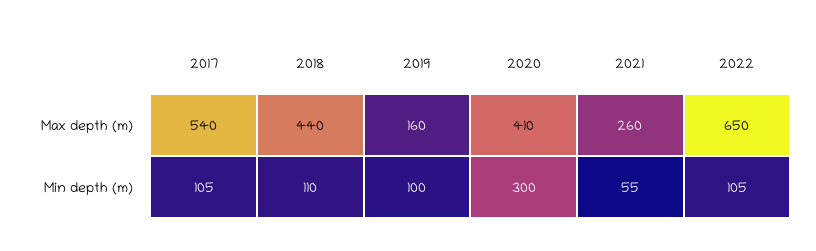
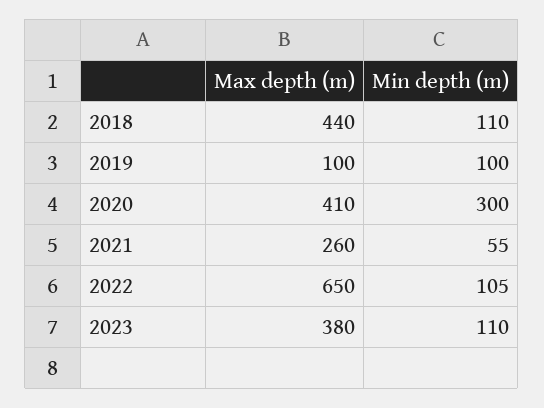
2017, Max depth (m): 540 -> none
2019, Max depth (m): 160 -> 100
2017, Min depth (m): 105 -> none
2023, Max depth (m): none -> 380
2023, Min depth (m): none -> 110

